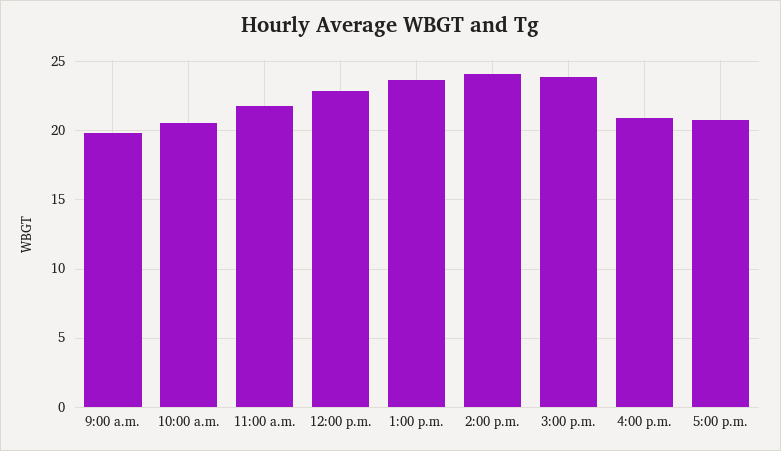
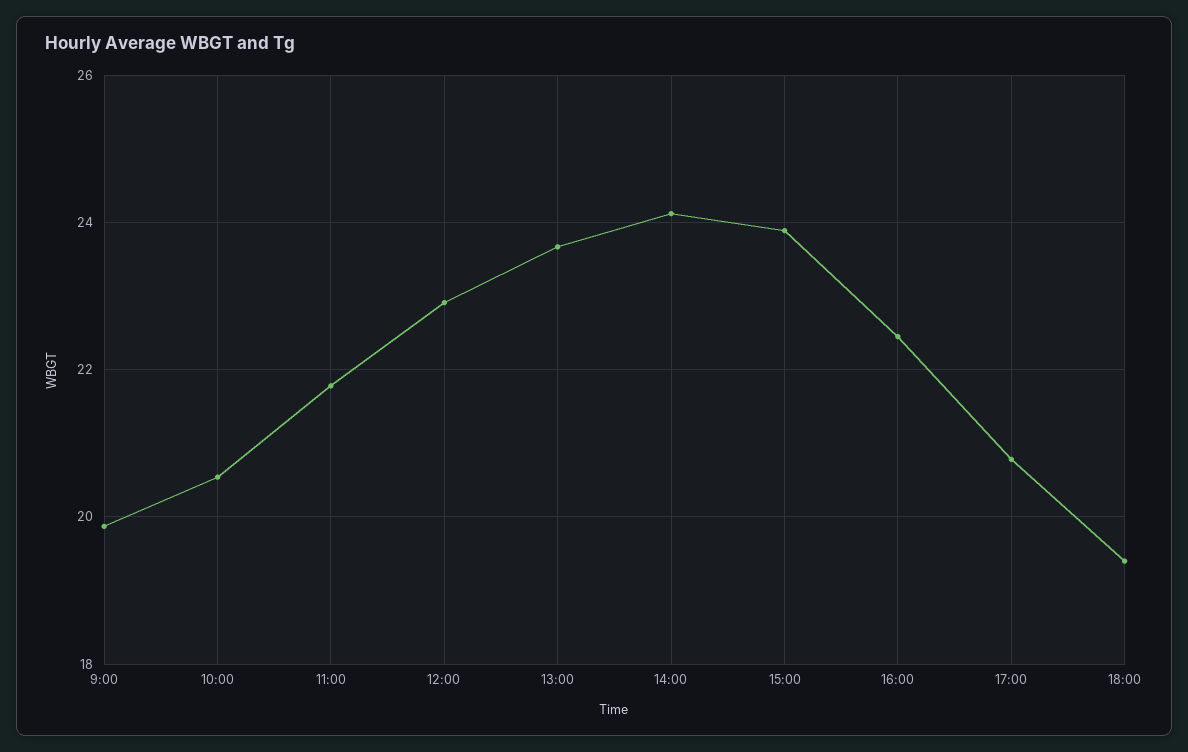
4:00 p.m.: 21 -> 22.4
18:00: none -> 19.4

